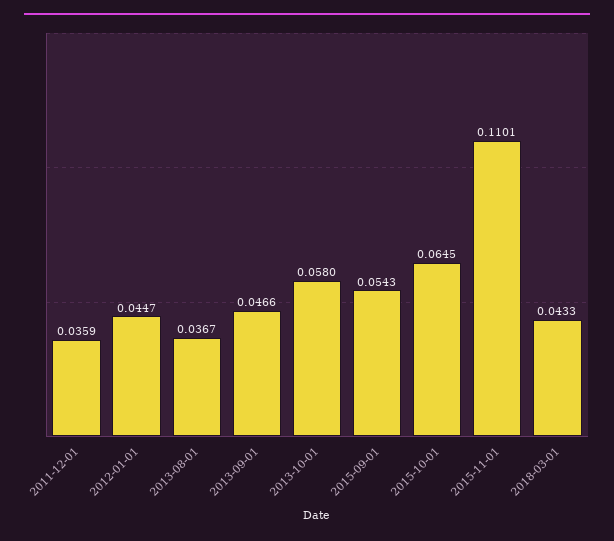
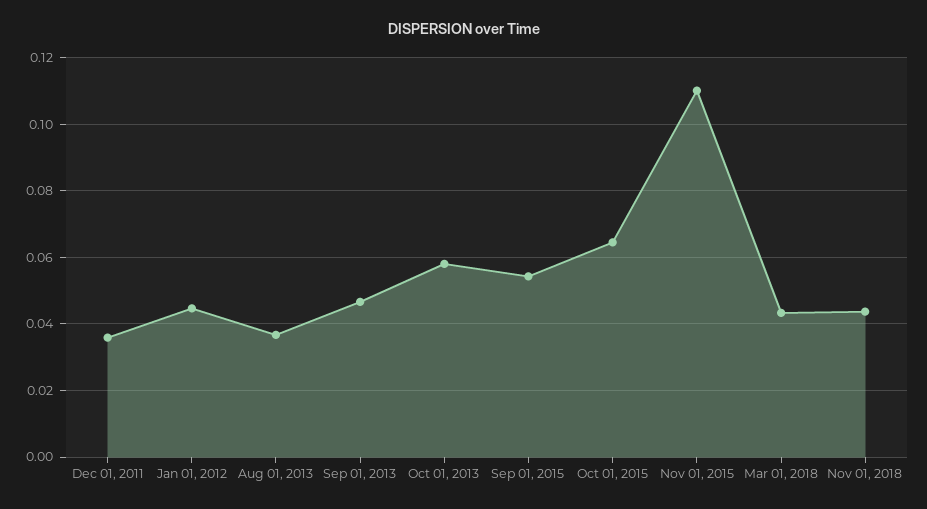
Nov 01, 2018: none -> 0.044

